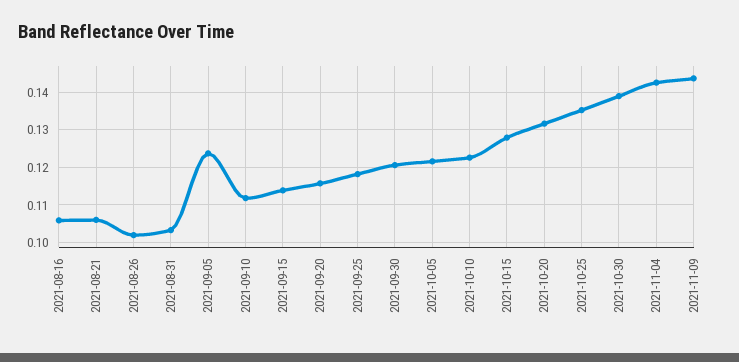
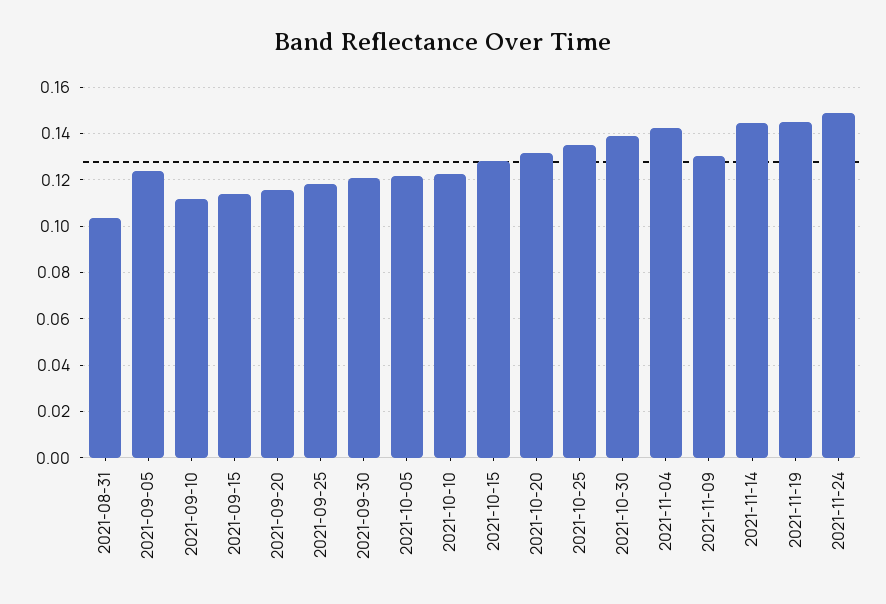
2021-08-16: 0.106 -> none
2021-08-21: 0.106 -> none
2021-08-26: 0.102 -> none
2021-11-09: 0.144 -> 0.13
2021-11-14: none -> 0.145
2021-11-19: none -> 0.145
2021-11-24: none -> 0.15

